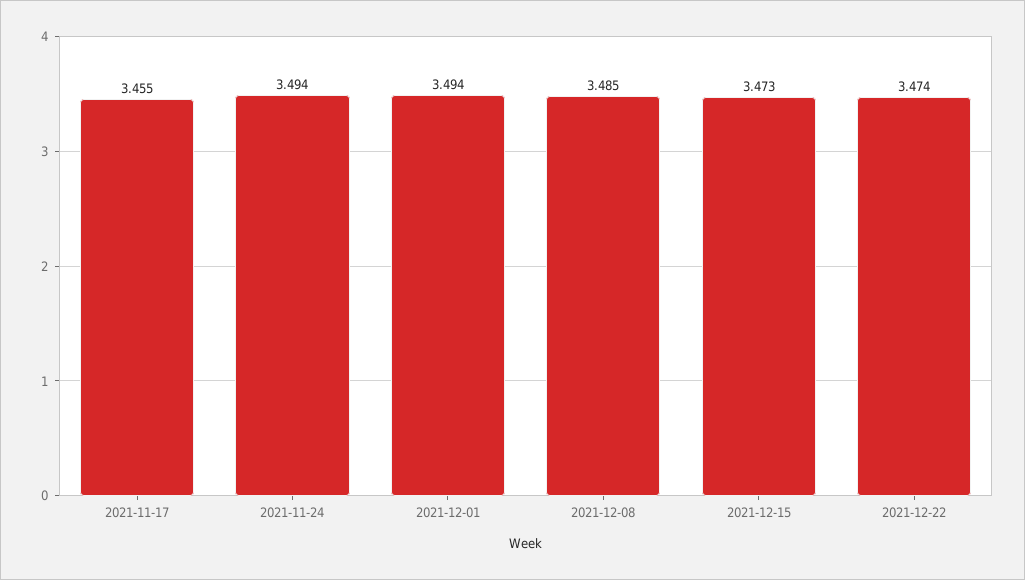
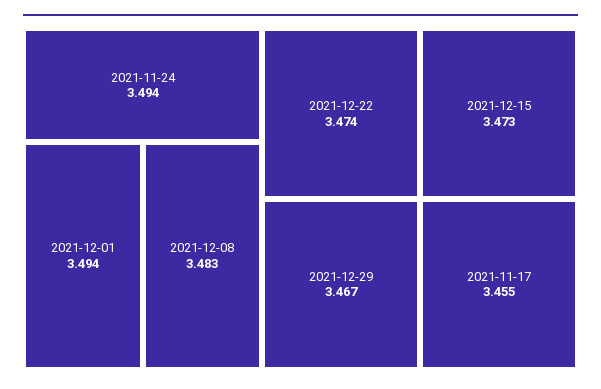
2021-12-08: 3.485 -> 3.483
2021-12-29: none -> 3.467

